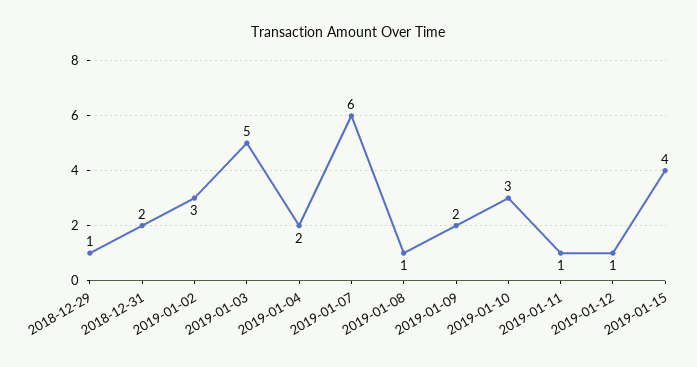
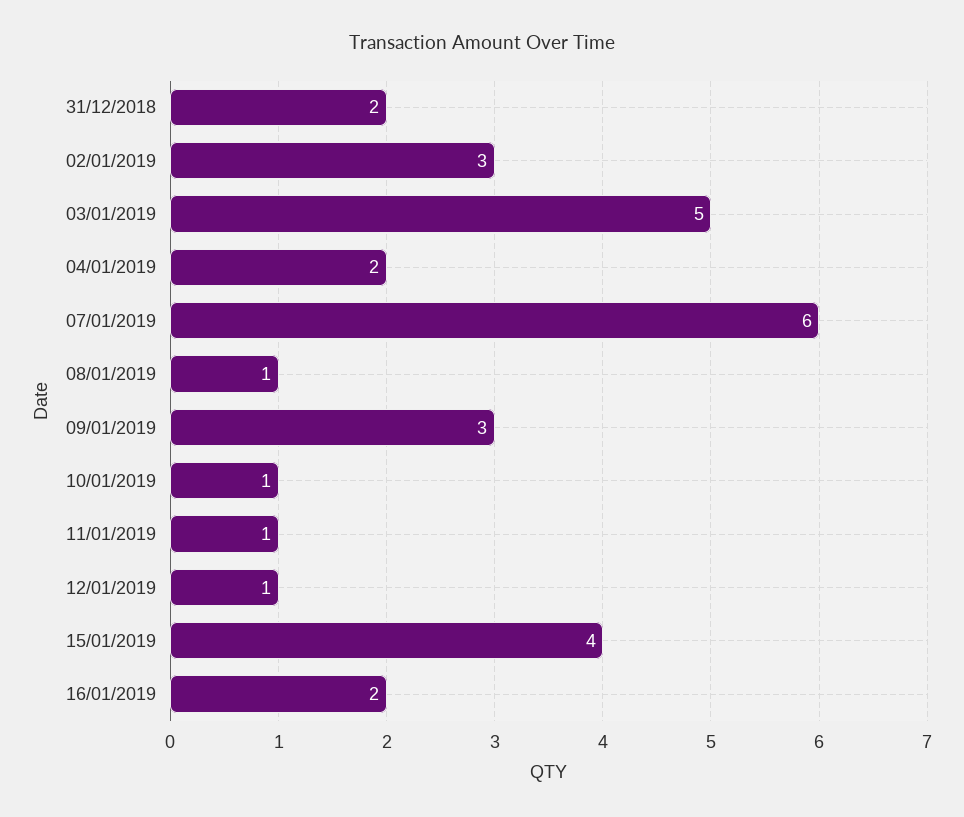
2018-12-29: 1 -> none
2019-01-09: 2 -> 3
2019-01-10: 3 -> 1
16/01/2019: none -> 2

